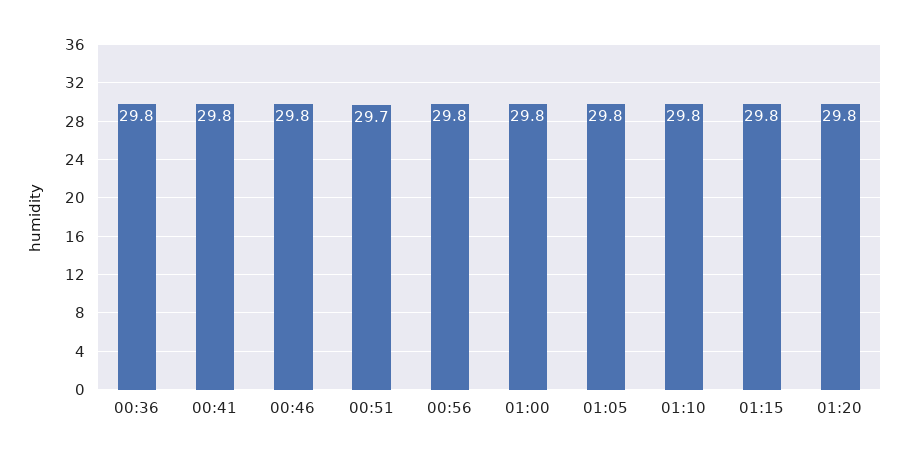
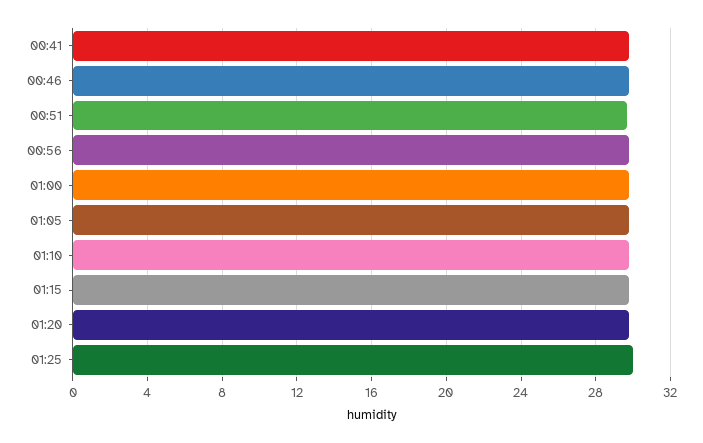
00:36: 29.8 -> none
01:25: none -> 30

